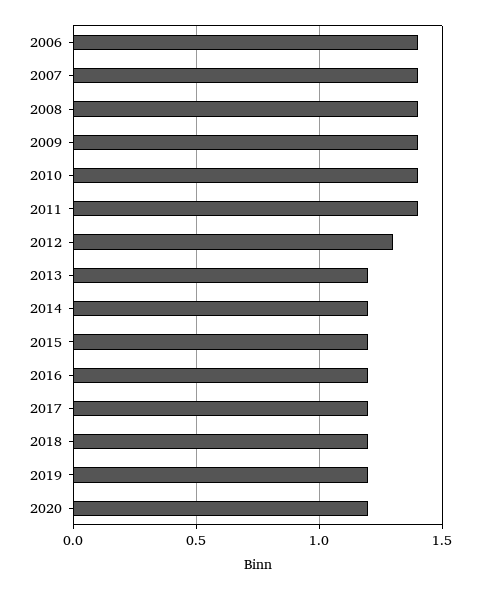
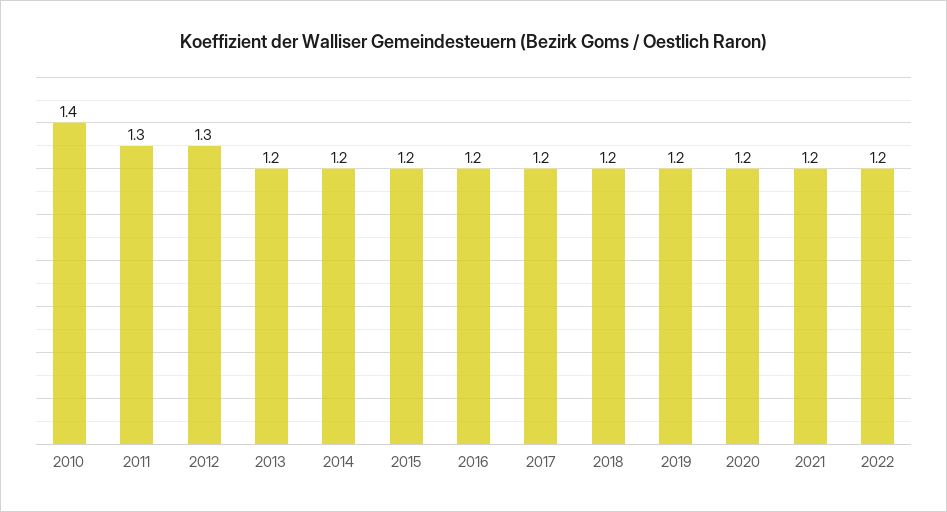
2006: 1.4 -> none
2007: 1.4 -> none
2008: 1.4 -> none
2009: 1.4 -> none
2011: 1.4 -> 1.3
2021: none -> 1.2
2022: none -> 1.2

